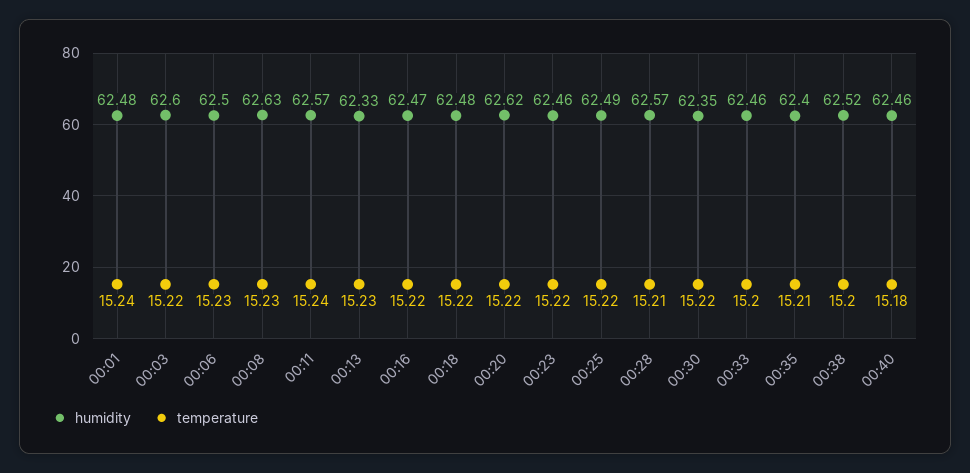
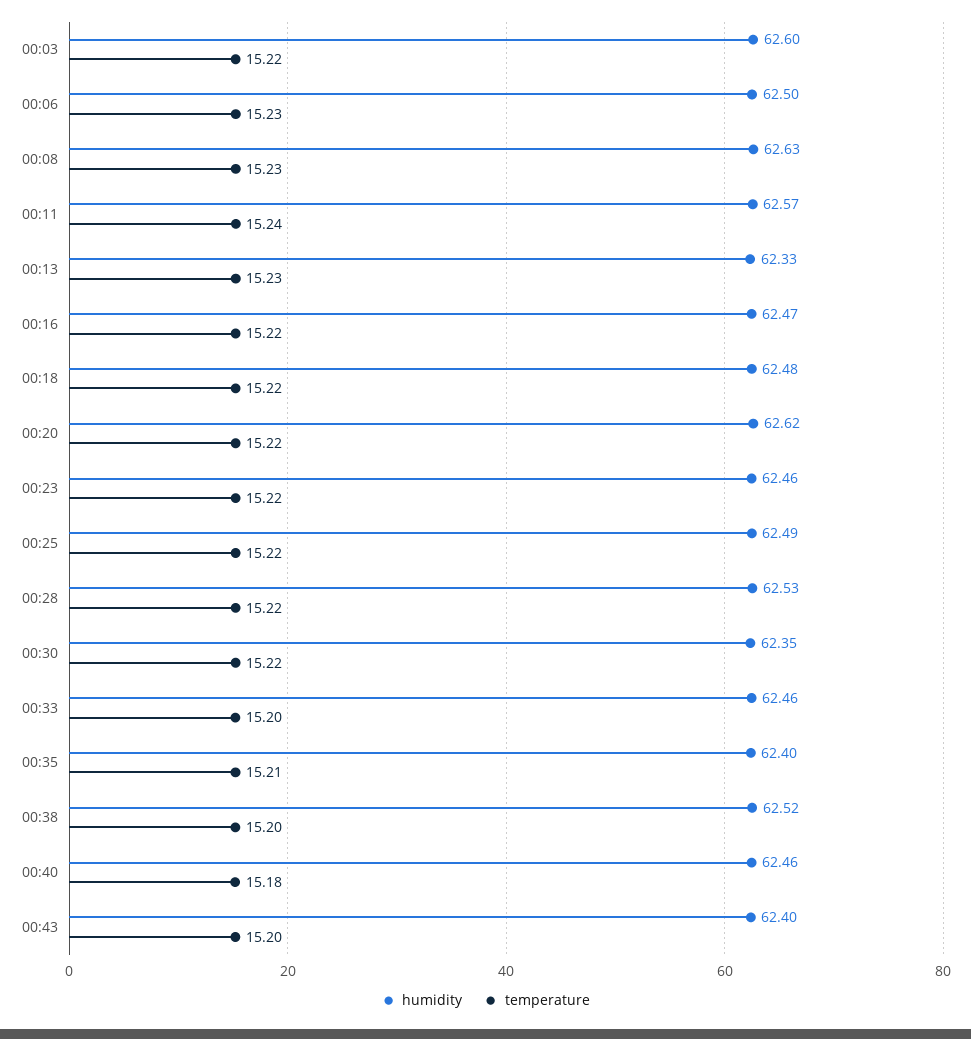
humidity, 00:01: 62.48 -> none
temperature, 00:01: 15.24 -> none
humidity, 00:28: 62.57 -> 62.53
temperature, 00:28: 15.21 -> 15.22
humidity, 00:43: none -> 62.4
temperature, 00:43: none -> 15.2

